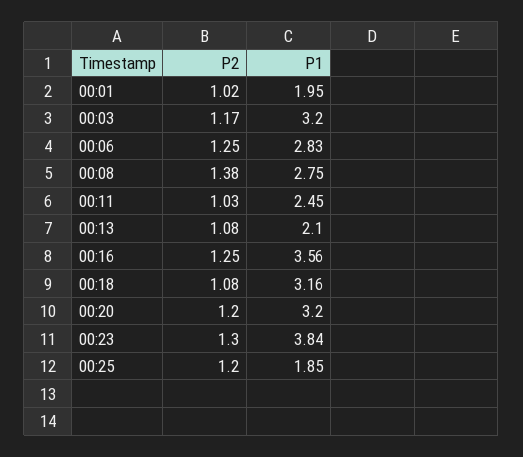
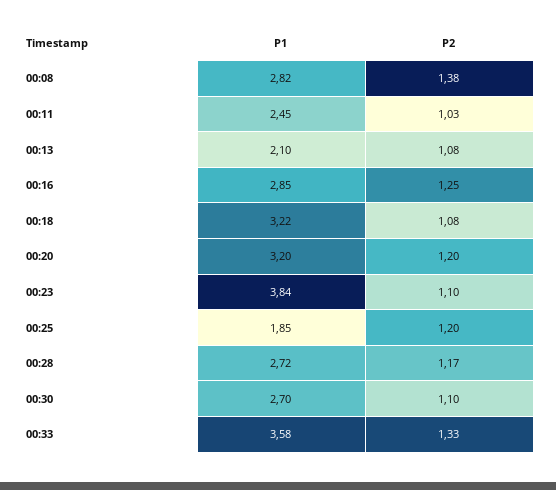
P2, 00:01: 1.02 -> none
P1, 00:01: 1.95 -> none
P2, 00:03: 1.17 -> none
P1, 00:03: 3.2 -> none
P2, 00:06: 1.25 -> none
P1, 00:06: 2.83 -> none
P1, 00:08: 2.75 -> 2.82
P1, 00:16: 3.56 -> 2.85
P1, 00:18: 3.16 -> 3.22
P2, 00:23: 1.3 -> 1.1
P1, 00:28: none -> 2.72
P2, 00:28: none -> 1.17
P1, 00:30: none -> 2.7
P2, 00:30: none -> 1.1
P1, 00:33: none -> 3.58
P2, 00:33: none -> 1.33

